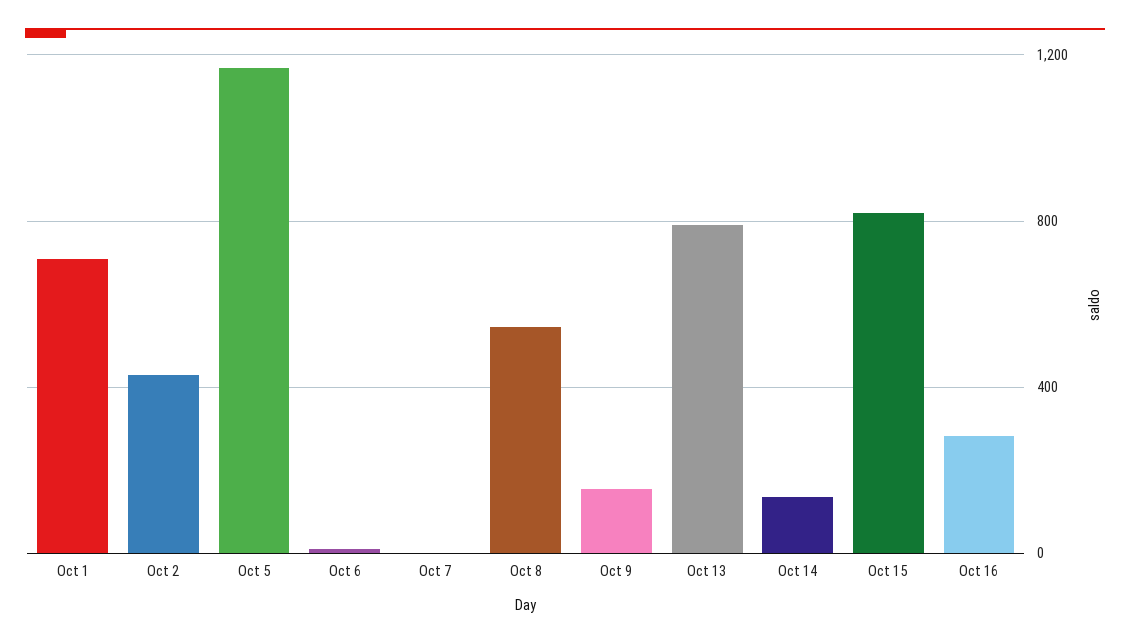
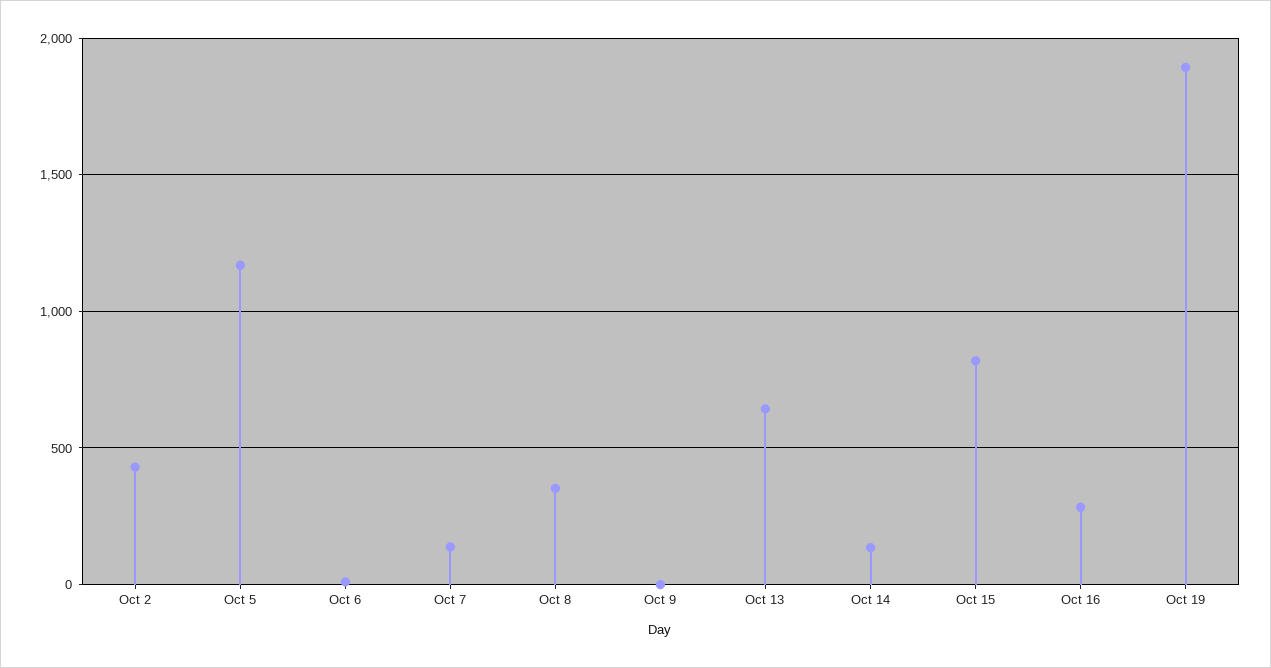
Oct 1: 700 -> none
Oct 7: 0 -> 150
Oct 8: 550 -> 350
Oct 9: 150 -> 0
Oct 13: 800 -> 650
Oct 19: none -> 1900

